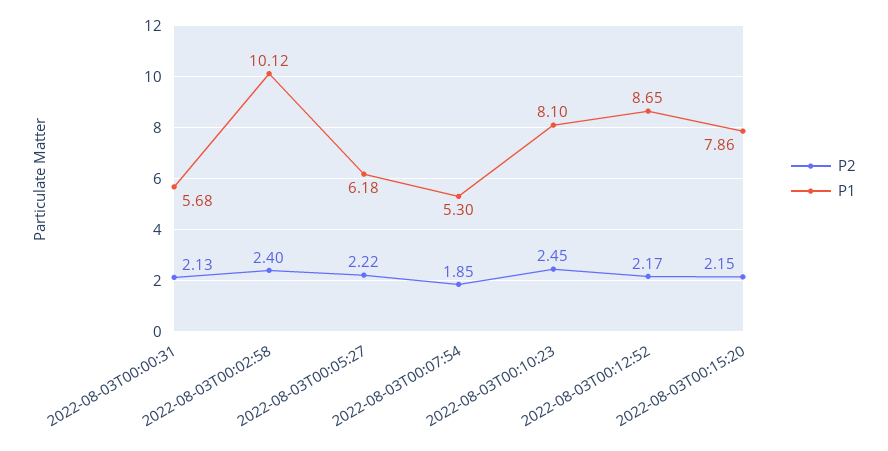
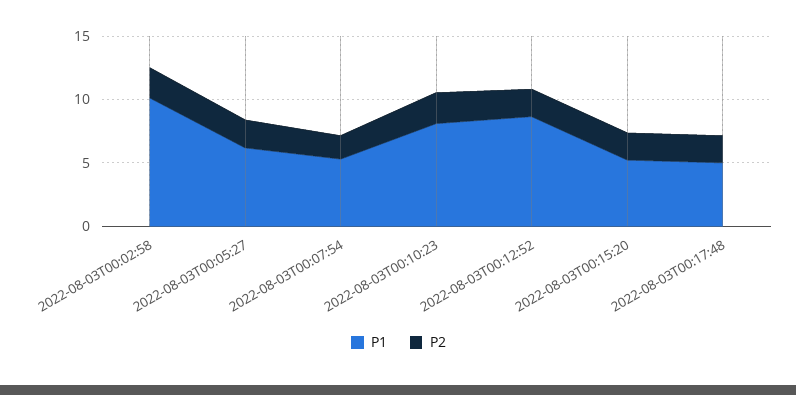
P2, 2022-08-03T00:00:31: 2.13 -> none
P1, 2022-08-03T00:00:31: 5.68 -> none
P1, 2022-08-03T00:15:20: 7.86 -> 5
P1, 2022-08-03T00:17:48: none -> 5
P2, 2022-08-03T00:17:48: none -> 2

